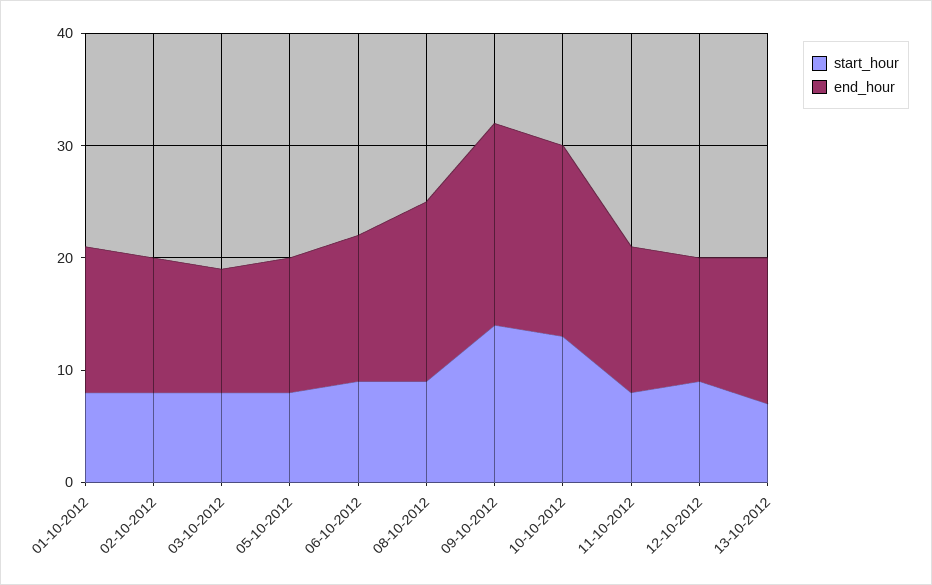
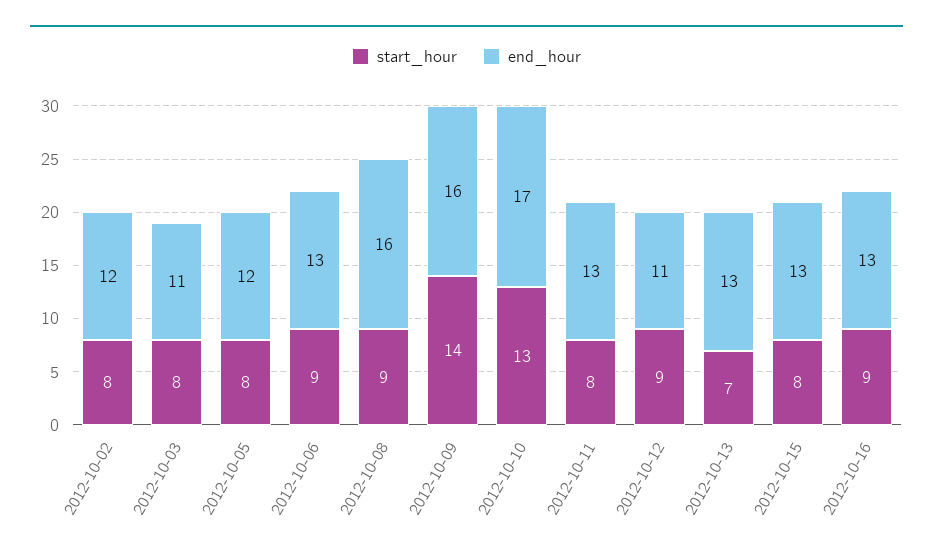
start_hour, 01-10-2012: 8 -> none
end_hour, 01-10-2012: 13 -> none
end_hour, 09-10-2012: 18 -> 16
start_hour, 2012-10-15: none -> 8
end_hour, 2012-10-15: none -> 13
start_hour, 2012-10-16: none -> 9
end_hour, 2012-10-16: none -> 13

